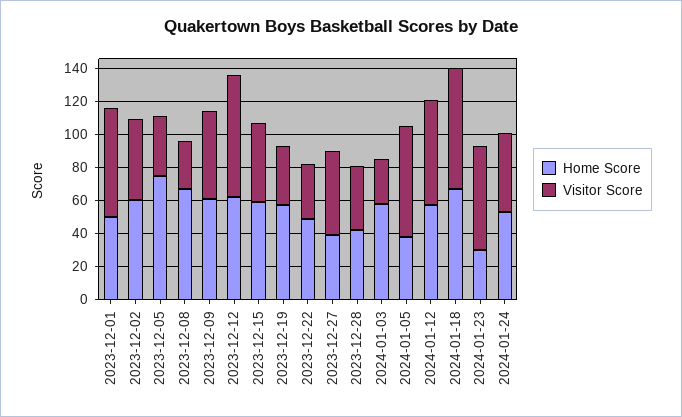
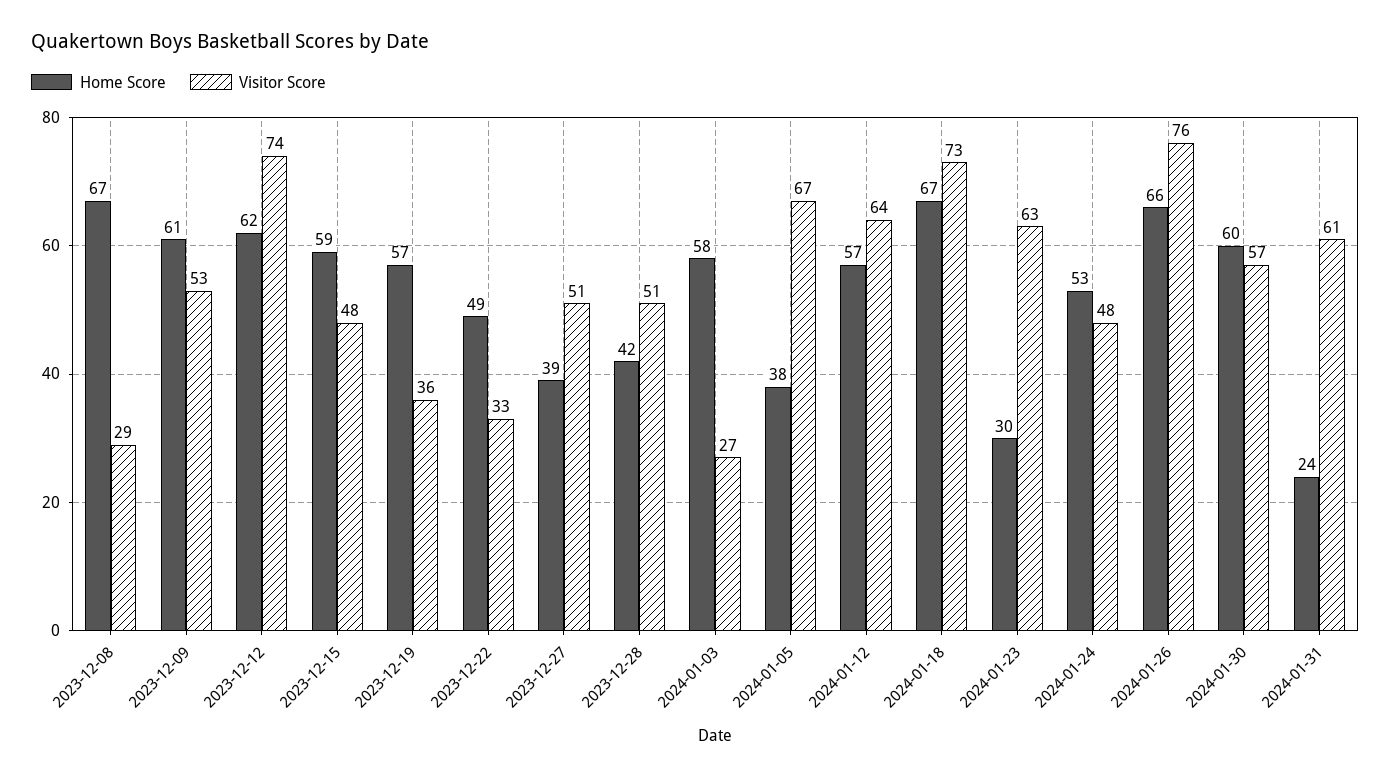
Home Score, 2023-12-01: 50 -> none
Visitor Score, 2023-12-01: 65 -> none
Home Score, 2023-12-02: 60 -> none
Visitor Score, 2023-12-02: 50 -> none
Home Score, 2023-12-05: 75 -> none
Visitor Score, 2023-12-05: 35 -> none
Visitor Score, 2023-12-28: 40 -> 51
Home Score, 2024-01-26: none -> 66
Visitor Score, 2024-01-26: none -> 76
Home Score, 2024-01-30: none -> 60
Visitor Score, 2024-01-30: none -> 57
Home Score, 2024-01-31: none -> 24
Visitor Score, 2024-01-31: none -> 61

